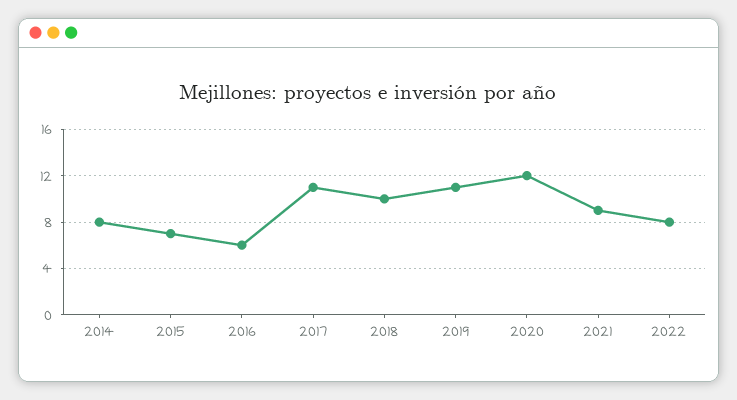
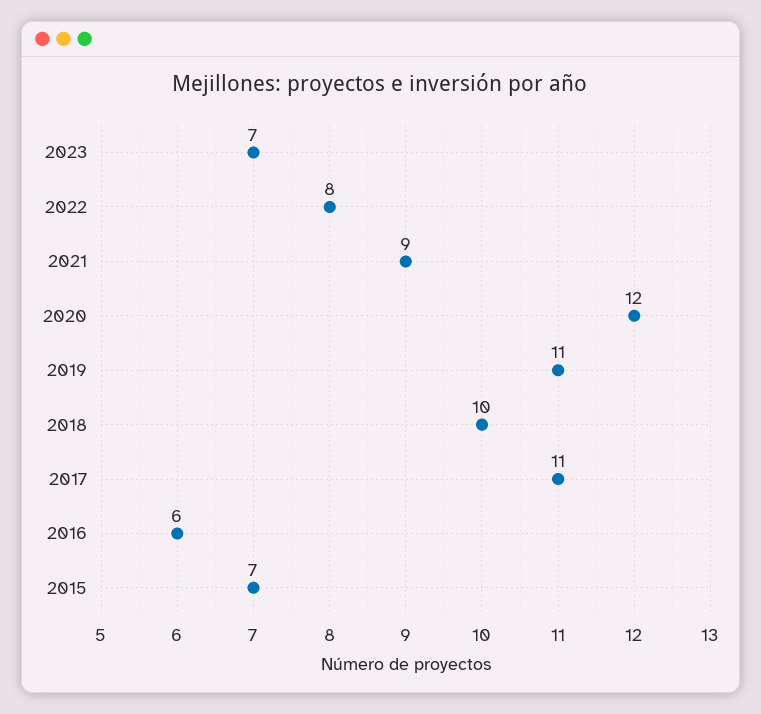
2014: 8 -> none
2023: none -> 7

